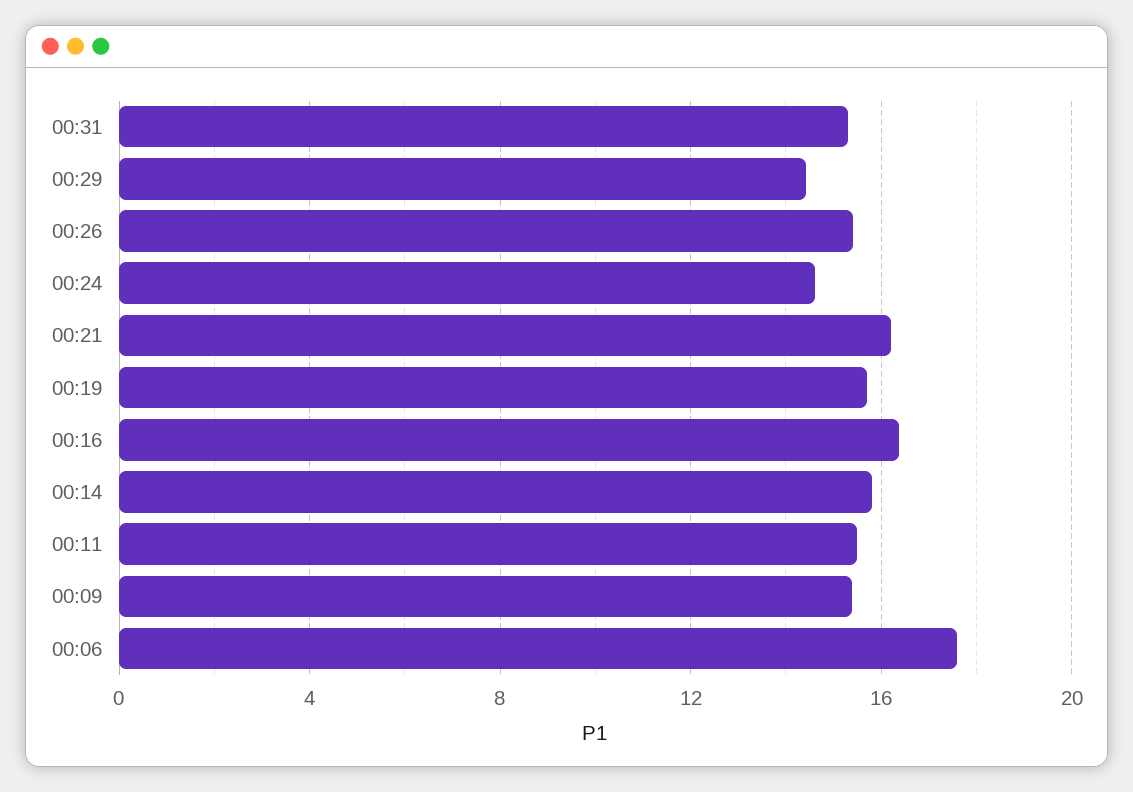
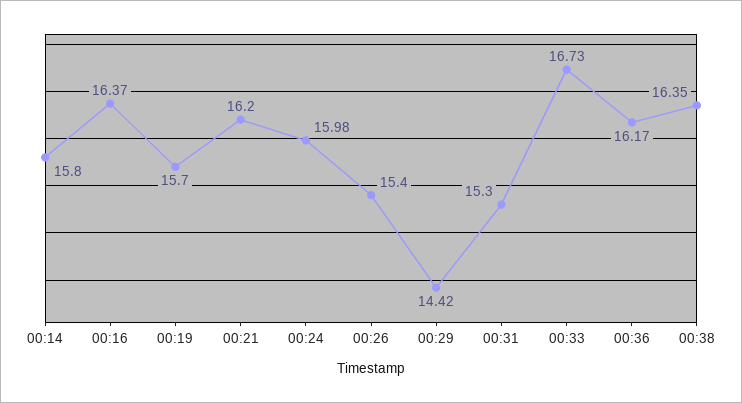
00:24: 14.5 -> 15.98
00:11: 15.5 -> none
00:09: 15.5 -> none
00:06: 17.5 -> none
00:33: none -> 16.73
00:36: none -> 16.17
00:38: none -> 16.35

